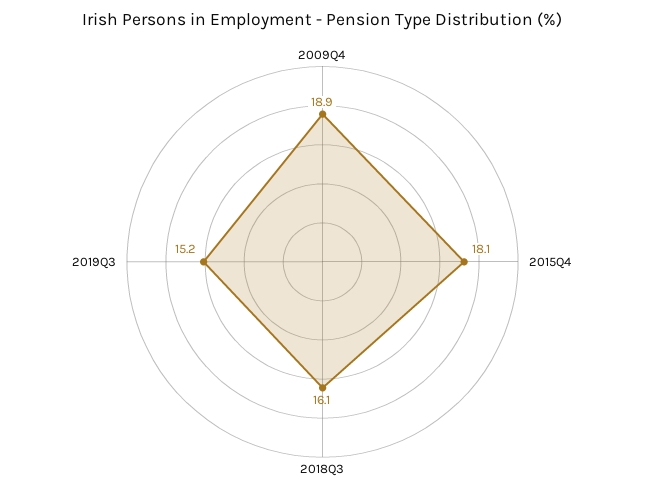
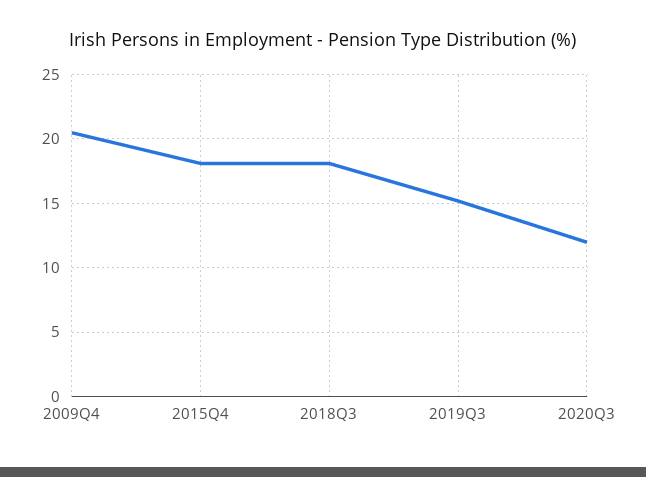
2009Q4: 18.9 -> 20.5
2018Q3: 16.1 -> 18
2020Q3: none -> 12

